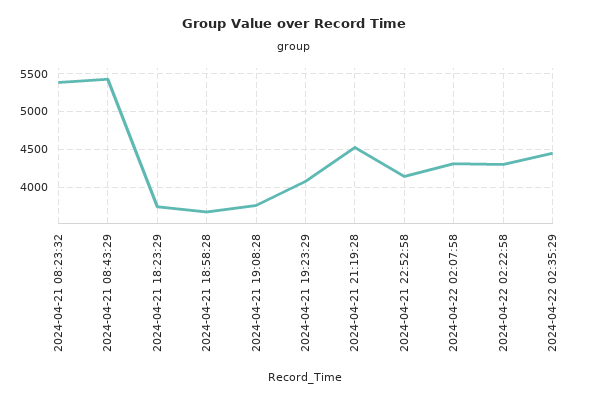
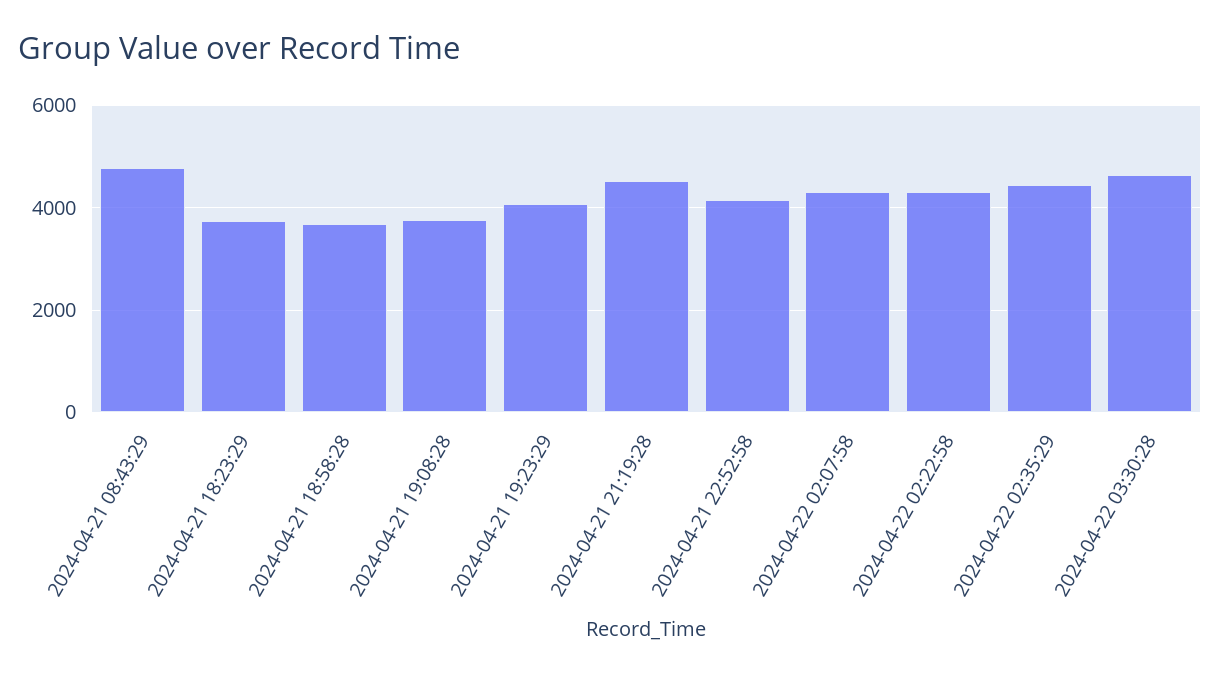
2024-04-21 08:23:32: 5400 -> none
2024-04-21 08:43:29: 5400 -> 4800
2024-04-22 03:30:28: none -> 4600

